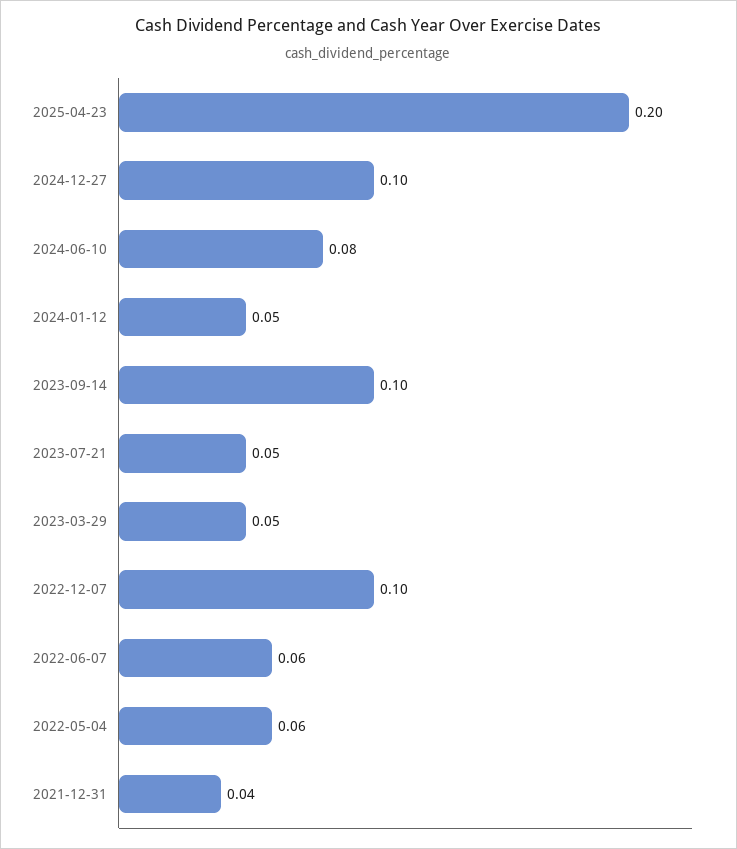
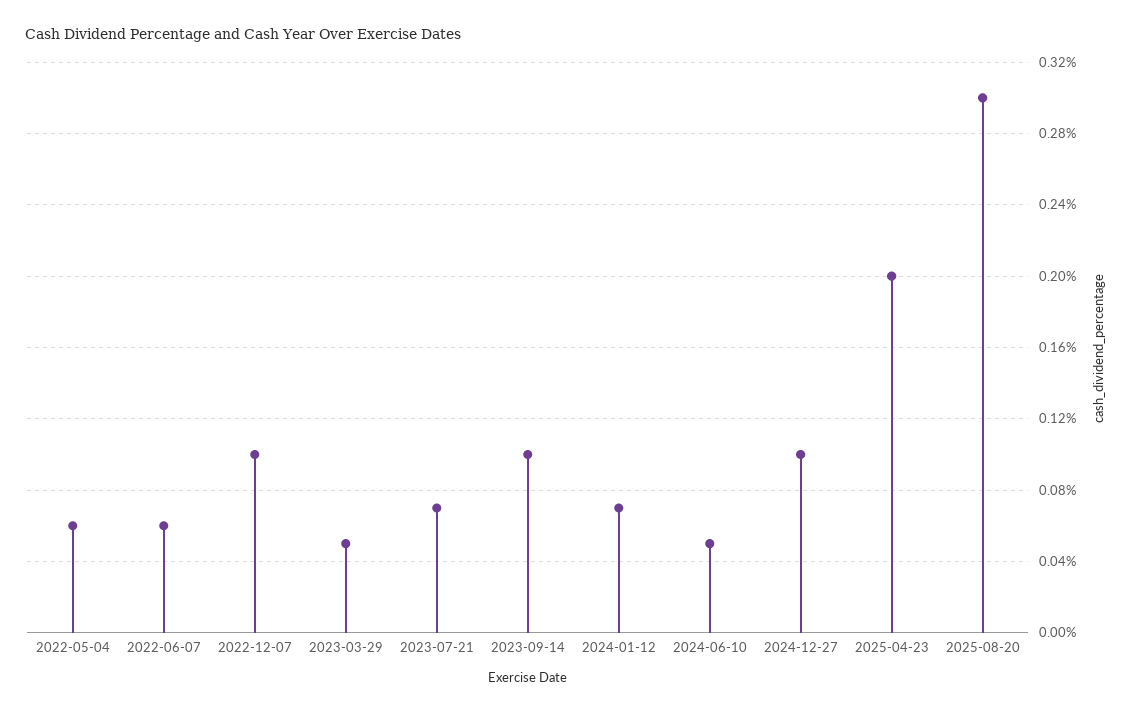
2024-06-10: 0.08 -> 0.05
2024-01-12: 0.05 -> 0.07
2023-07-21: 0.05 -> 0.07
2021-12-31: 0.04 -> none
2025-08-20: none -> 0.3

